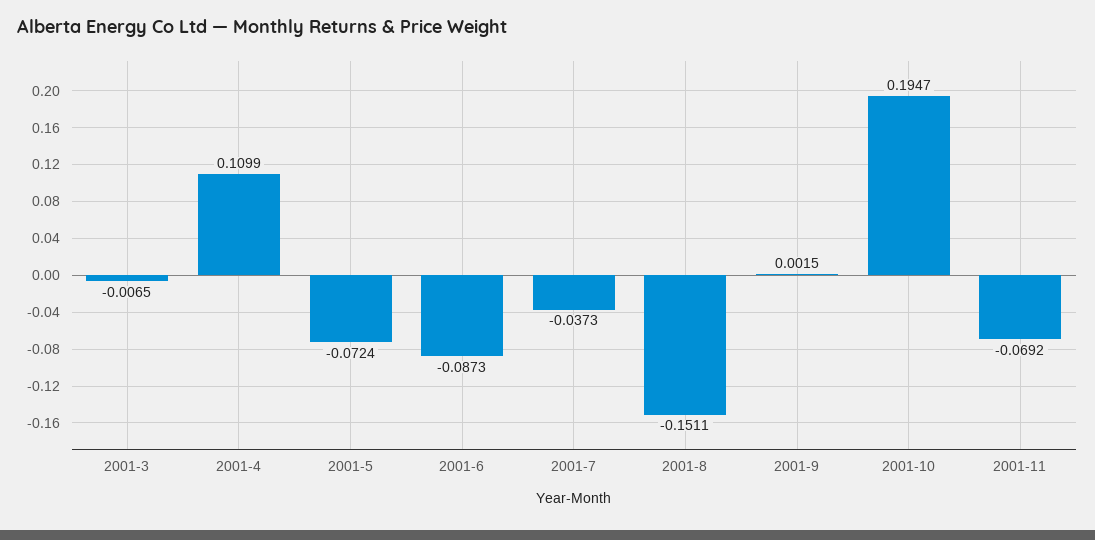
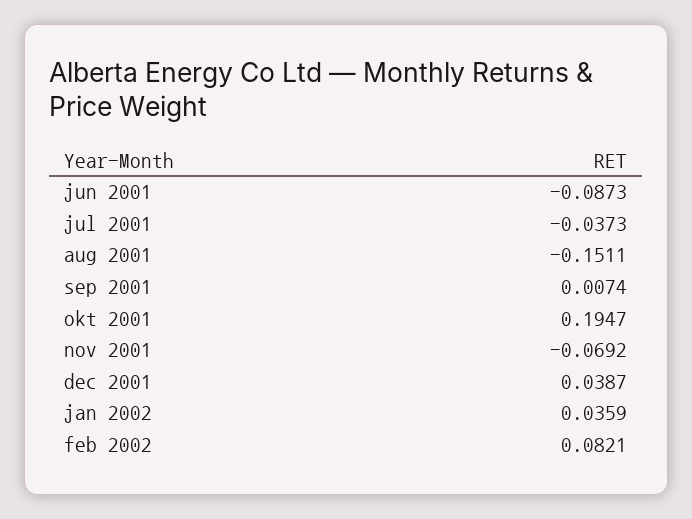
2001-3: -0.0065 -> none
2001-4: 0.1099 -> none
2001-5: -0.0724 -> none
2001-9: 0.0015 -> 0.0074
dec 2001: none -> 0.0387
jan 2002: none -> 0.0359
feb 2002: none -> 0.0821

